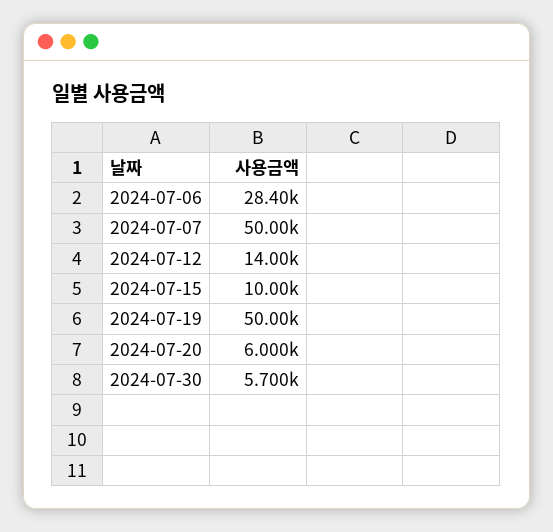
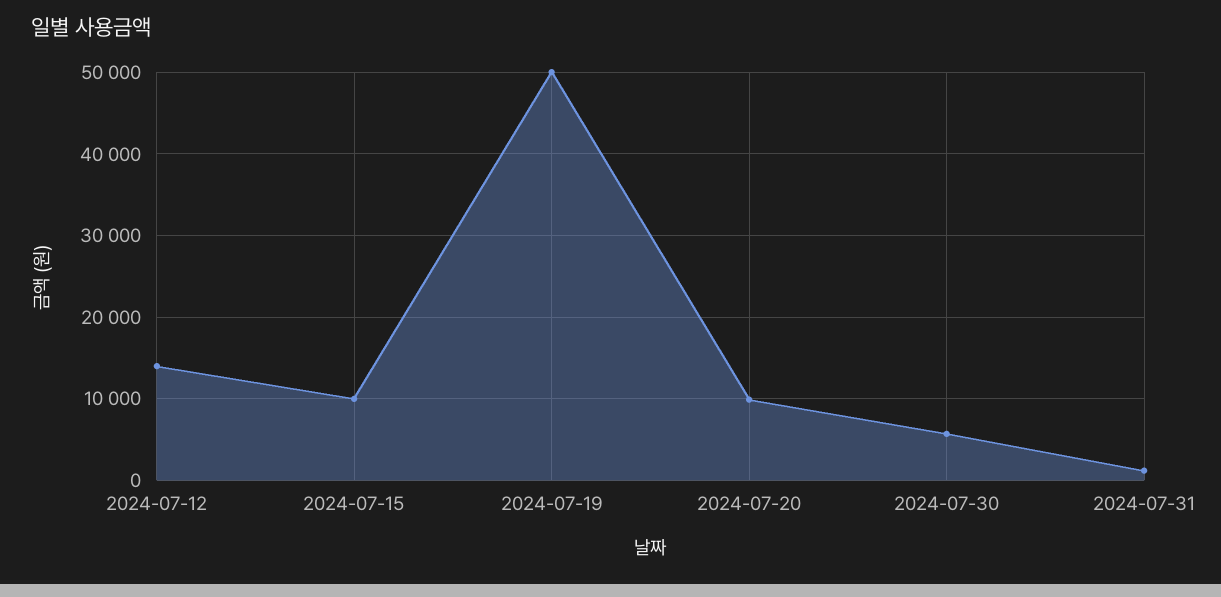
2024-07-06: 28400 -> none
2024-07-07: 50000 -> none
2024-07-20: 6000 -> 10000
2024-07-31: none -> 1000

